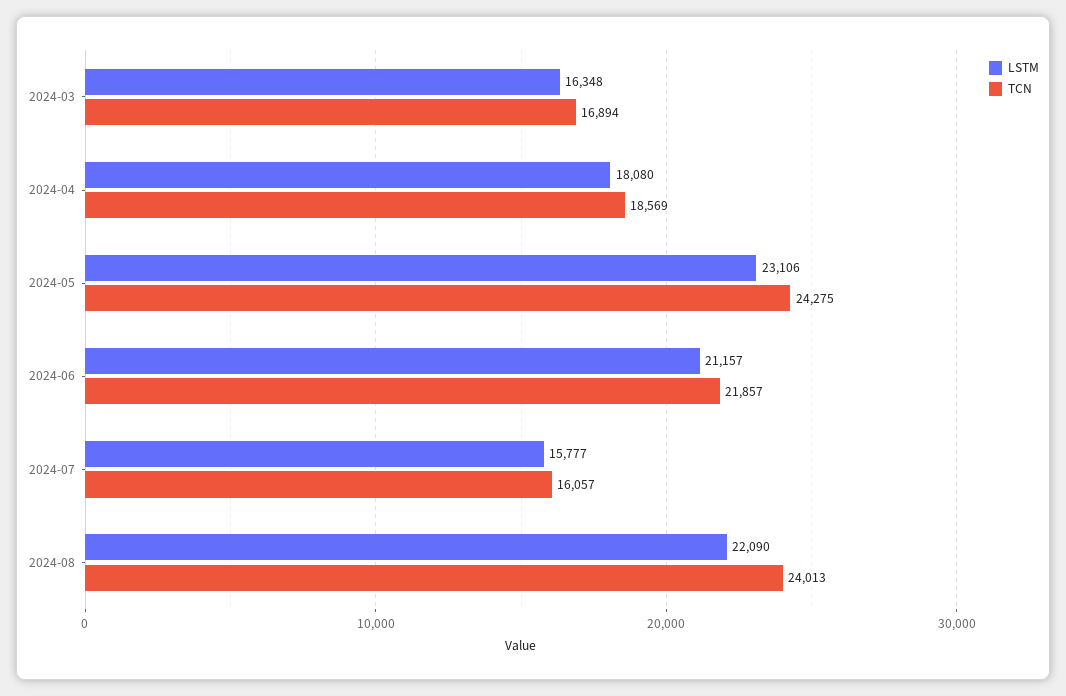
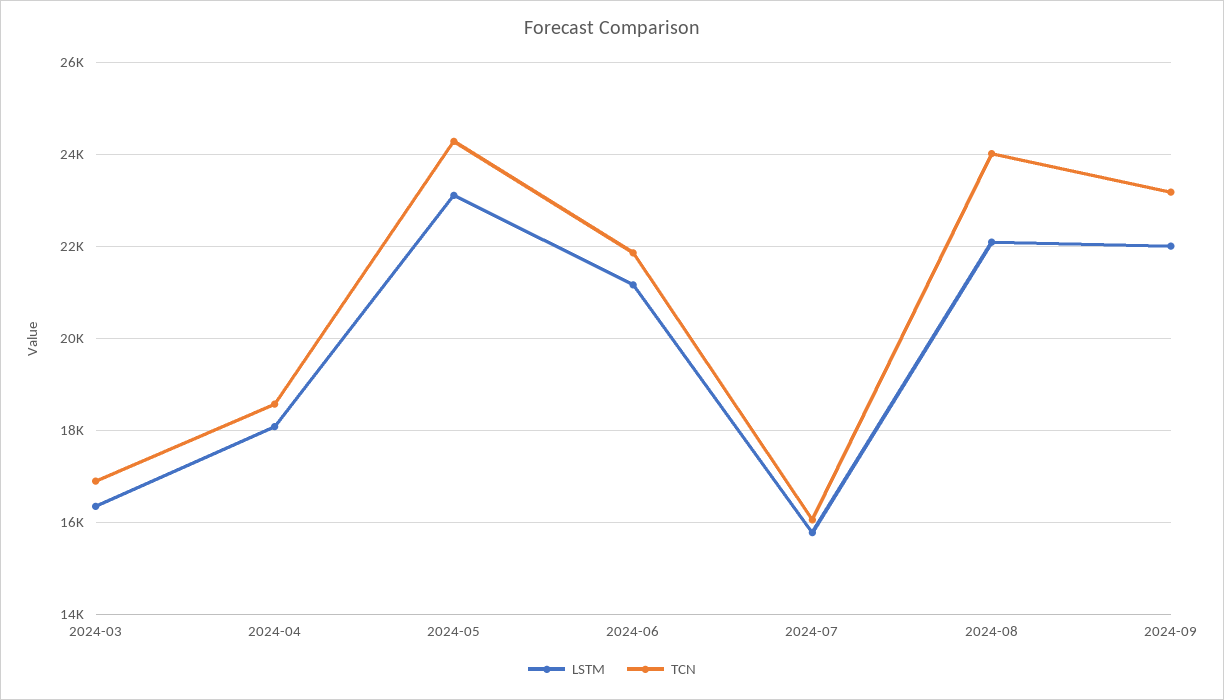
LSTM, 2024-09: none -> 22000
TCN, 2024-09: none -> 23200

